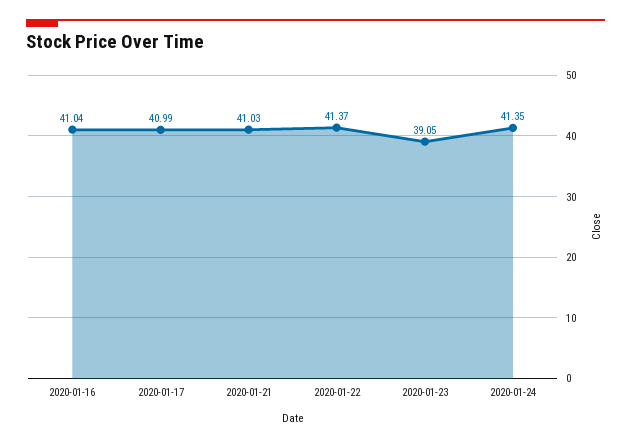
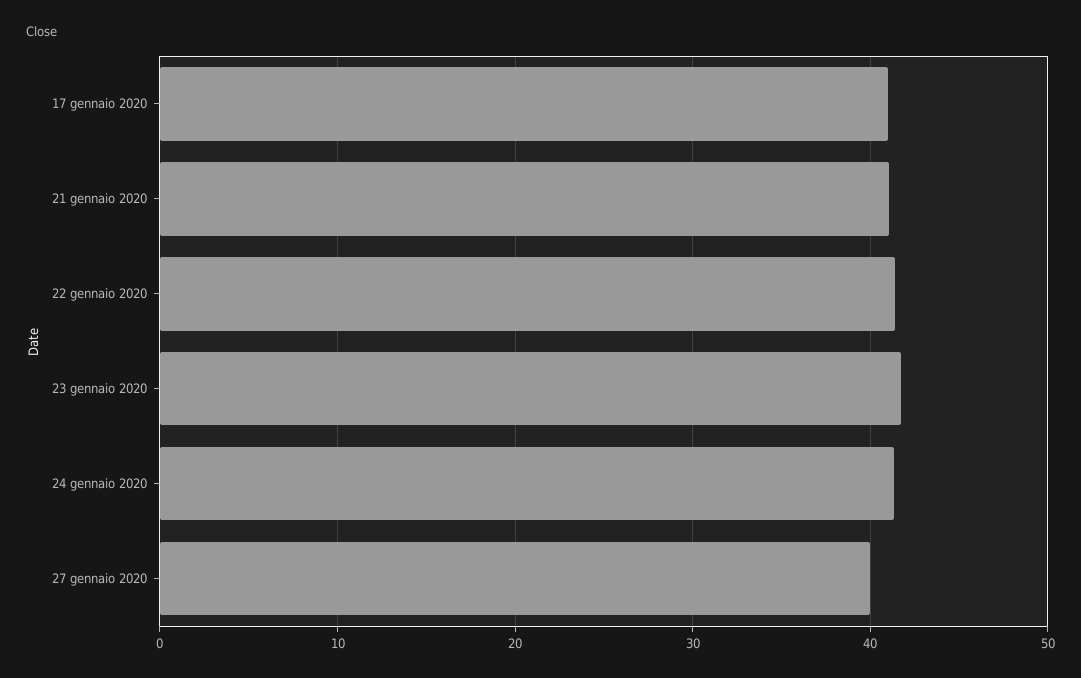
2020-01-16: 41.04 -> none
2020-01-23: 39.05 -> 42
27 gennaio 2020: none -> 40

